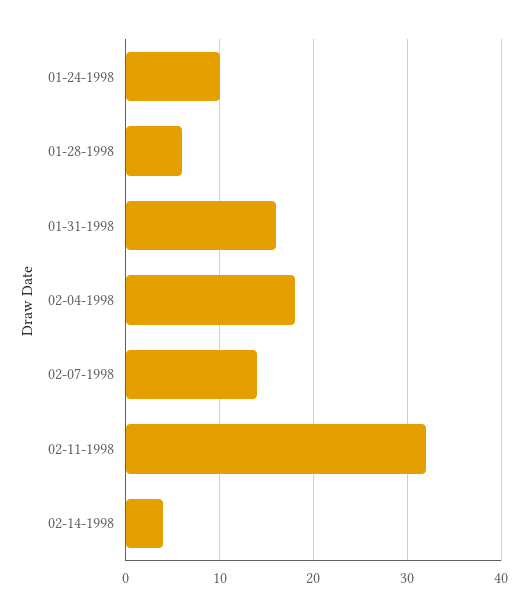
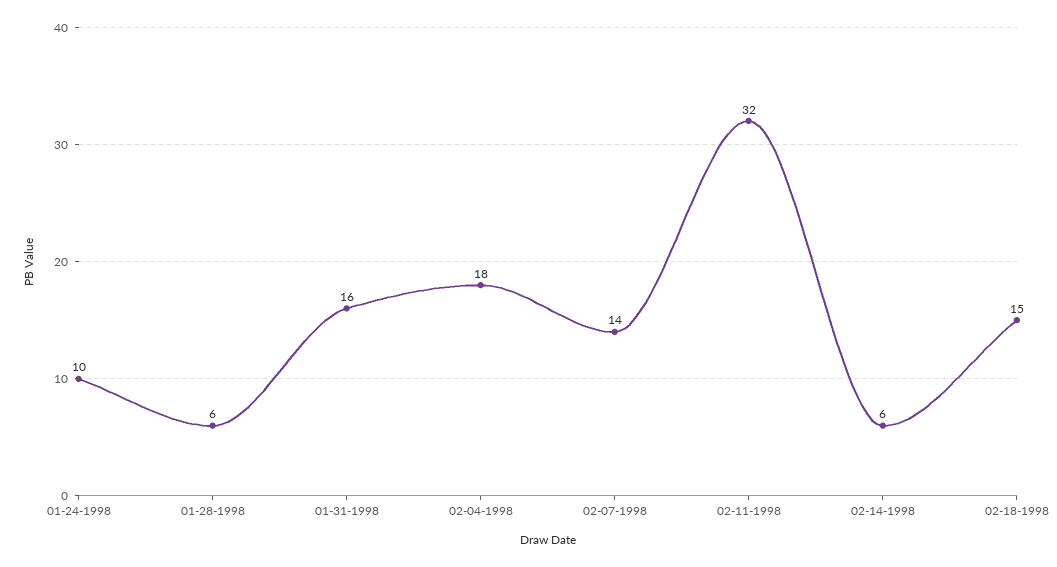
02-14-1998: 4 -> 6
02-18-1998: none -> 15

